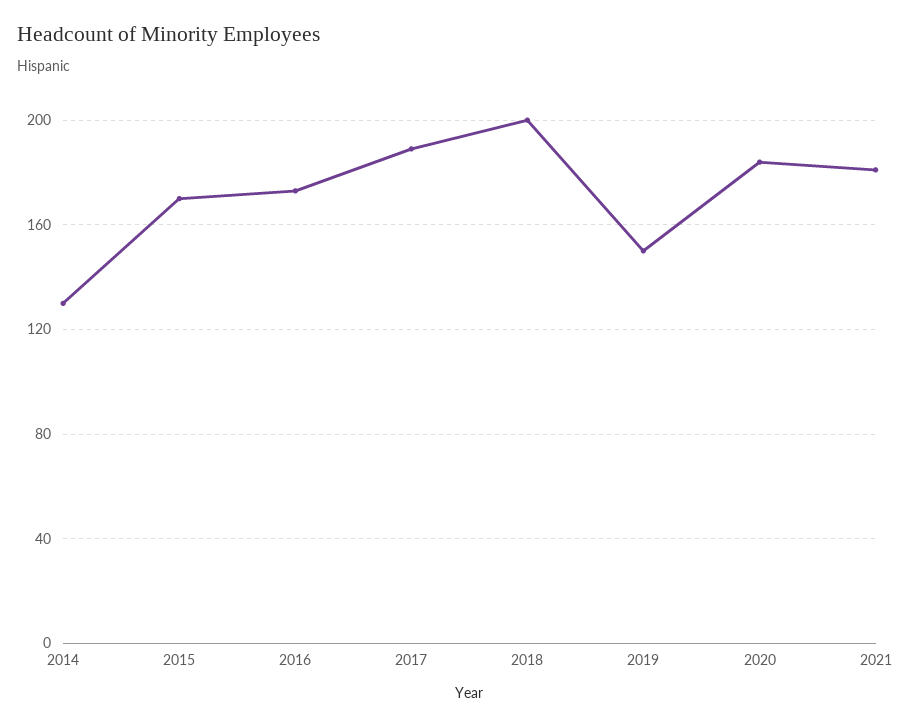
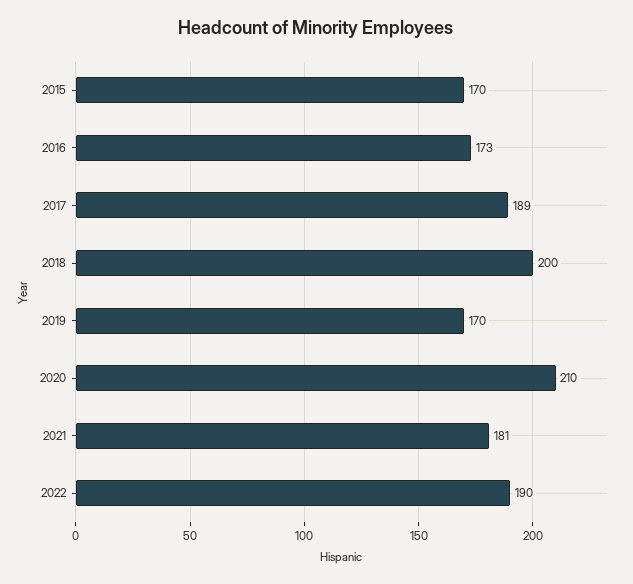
2014: 130 -> none
2019: 150 -> 170
2020: 185 -> 210
2022: none -> 190

